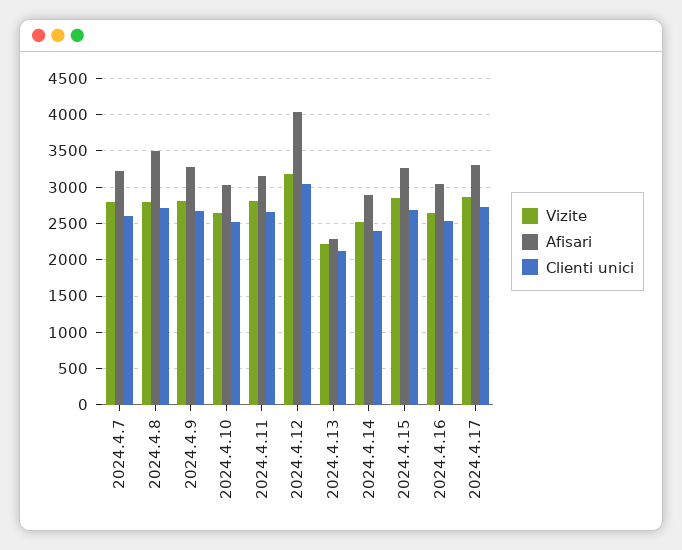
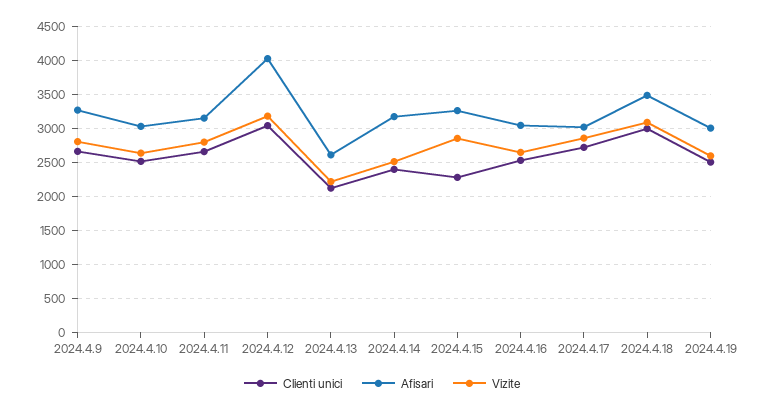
Vizite, 2024.4.7: 2800 -> none
Afisari, 2024.4.7: 3200 -> none
Clienti unici, 2024.4.7: 2600 -> none
Vizite, 2024.4.8: 2800 -> none
Afisari, 2024.4.8: 3500 -> none
Clienti unici, 2024.4.8: 2700 -> none
Afisari, 2024.4.13: 2300 -> 2600
Afisari, 2024.4.14: 2900 -> 3200
Clienti unici, 2024.4.15: 2700 -> 2300
Afisari, 2024.4.17: 3300 -> 3000
Clienti unici, 2024.4.18: none -> 3000
Afisari, 2024.4.18: none -> 3500
Vizite, 2024.4.18: none -> 3100
Clienti unici, 2024.4.19: none -> 2500
Afisari, 2024.4.19: none -> 3000
Vizite, 2024.4.19: none -> 2600

